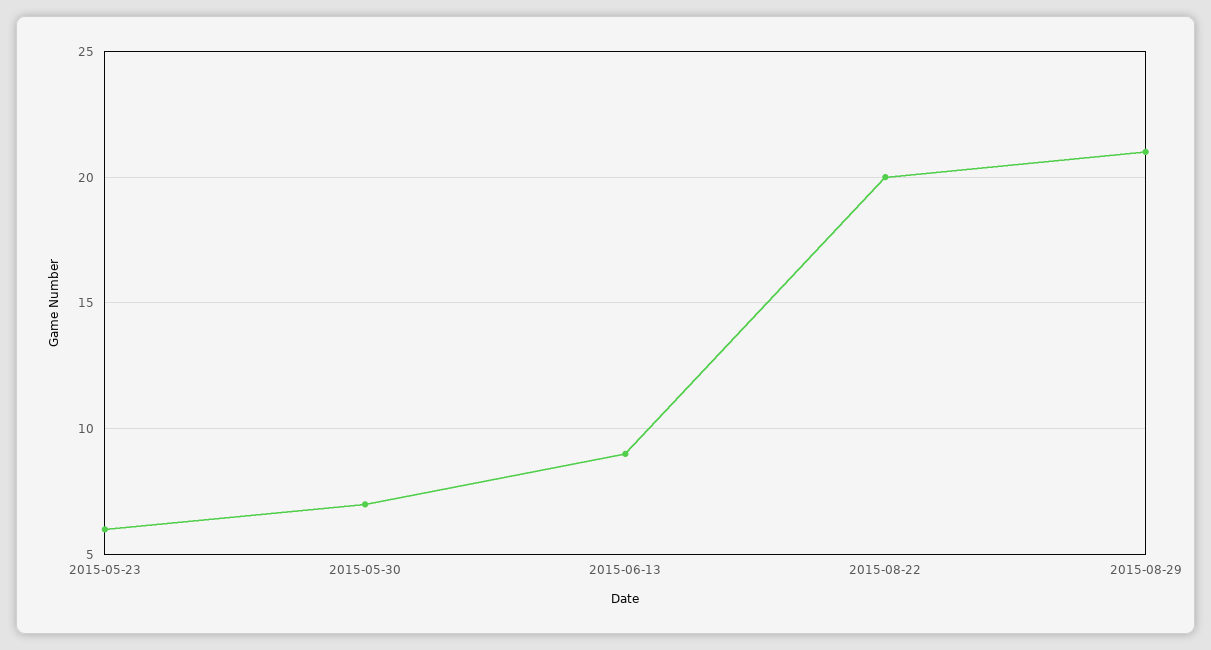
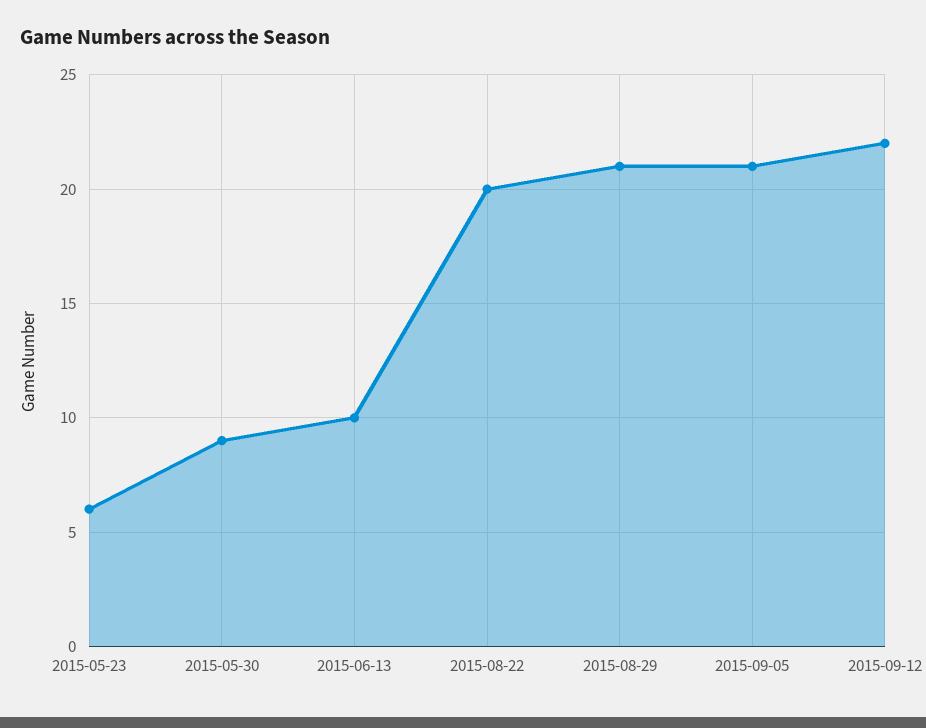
2015-05-30: 7 -> 9
2015-06-13: 9 -> 10
2015-09-05: none -> 21
2015-09-12: none -> 22

